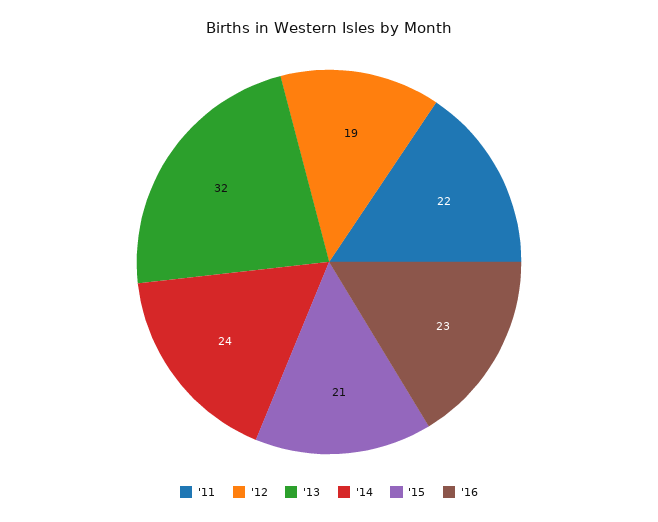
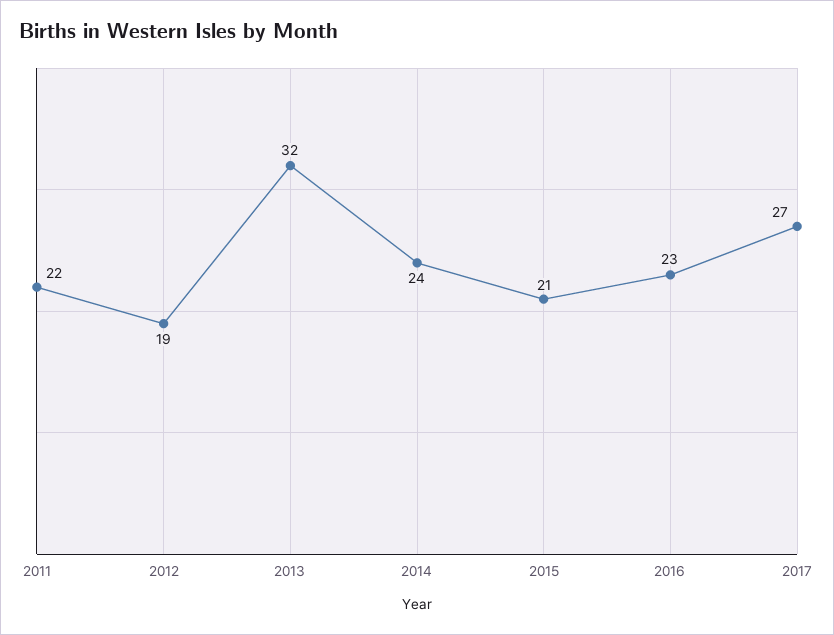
2017: none -> 27

